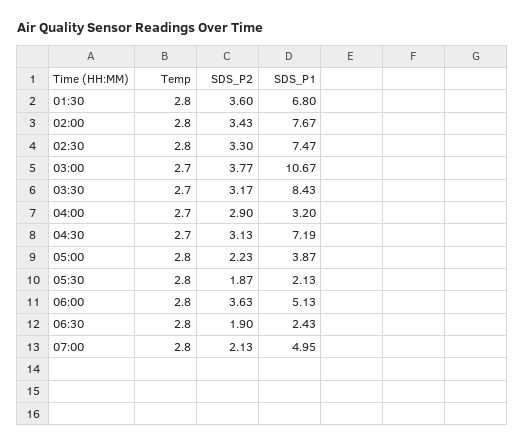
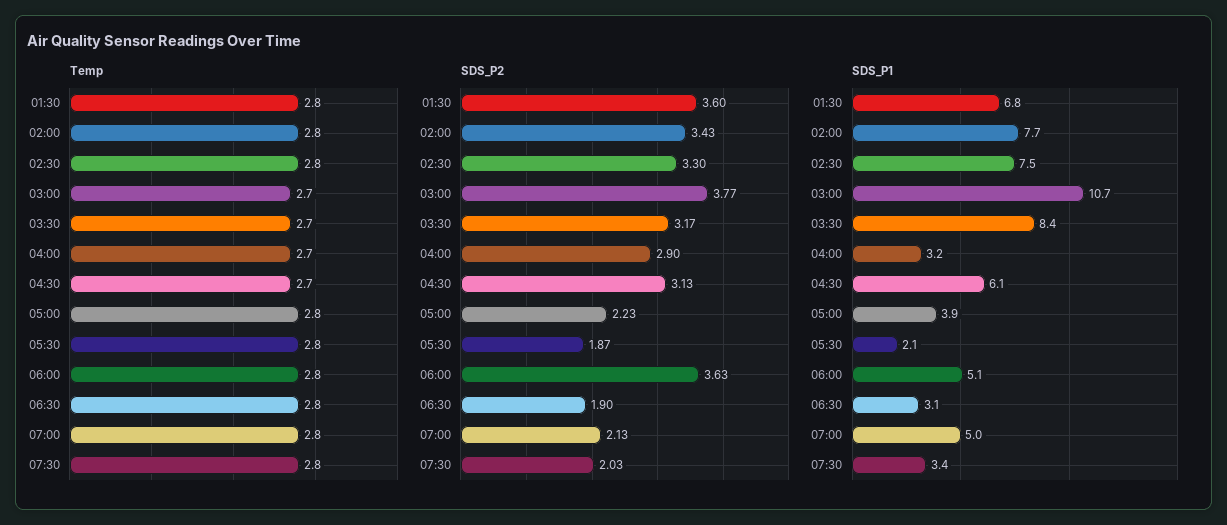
SDS_P1, 04:30: 7.19 -> 6.1
SDS_P1, 06:30: 2.43 -> 3.1
Temp, 07:30: none -> 2.8
SDS_P2, 07:30: none -> 2.03
SDS_P1, 07:30: none -> 3.4

